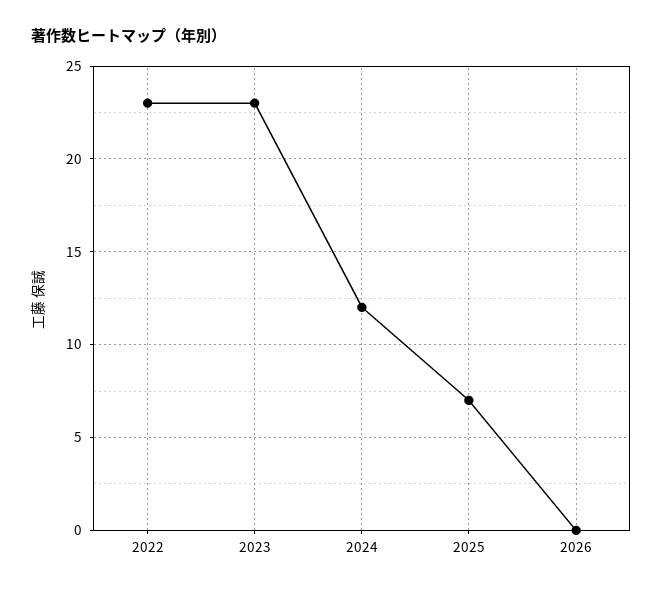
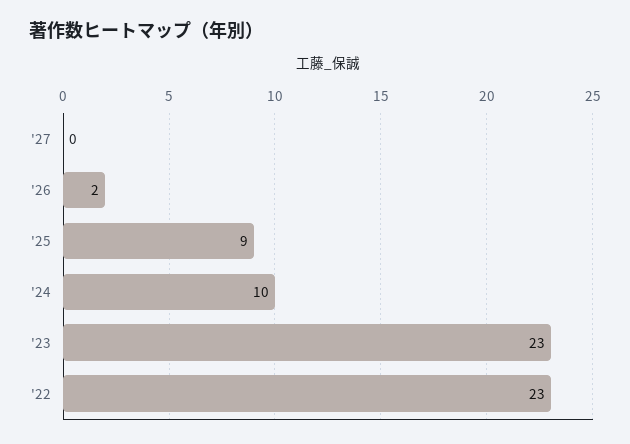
2024: 12 -> 10
2025: 7 -> 9
2026: 0 -> 2
'27: none -> 0

